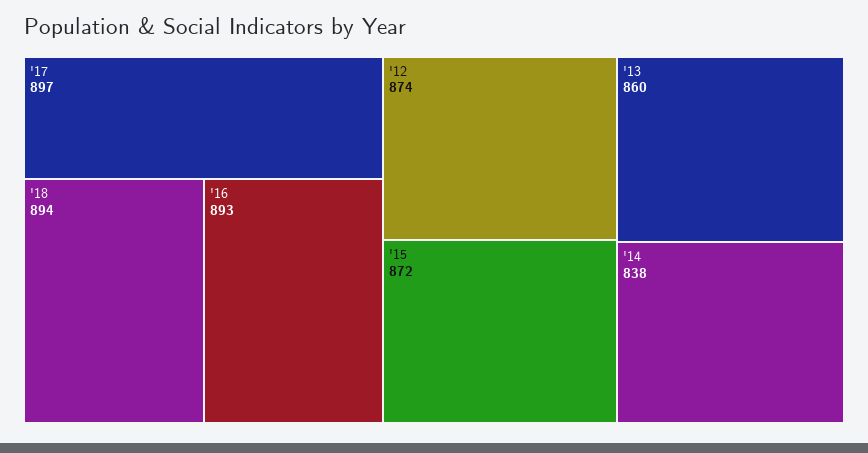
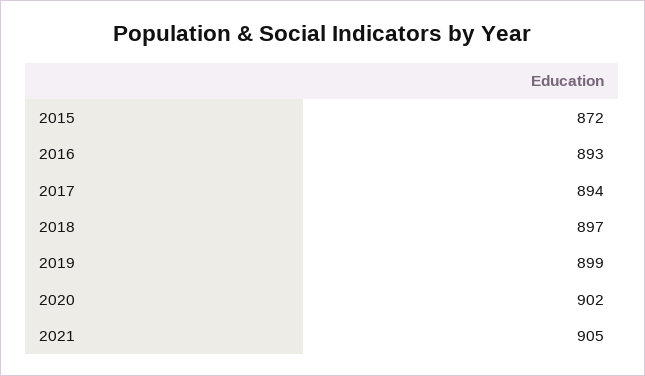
'17: 897 -> 894
'18: 894 -> 897
'12: 874 -> none
'13: 860 -> none
'14: 838 -> none
2019: none -> 899
2020: none -> 902
2021: none -> 905

